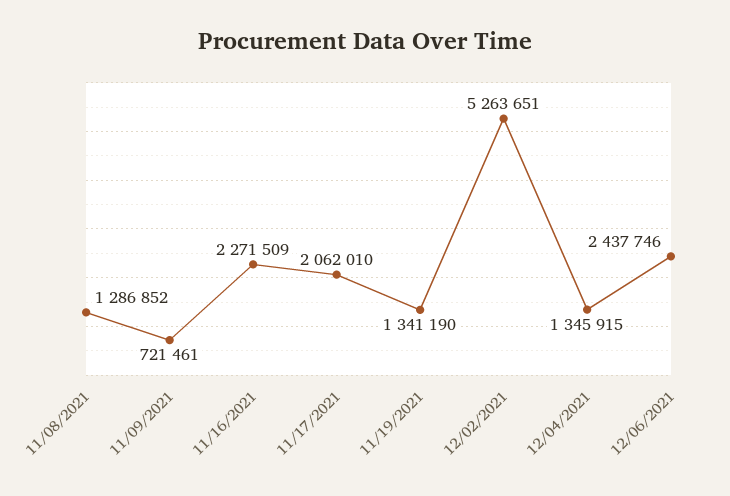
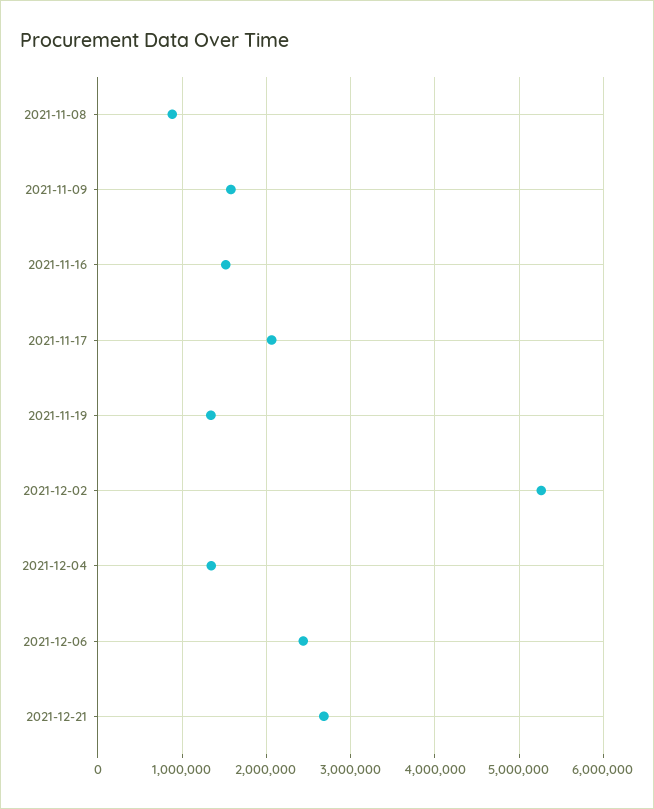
11/08/2021: 1286852 -> 900000
11/09/2021: 721461 -> 1600000
11/16/2021: 2271509 -> 1500000
2021-12-21: none -> 2700000

